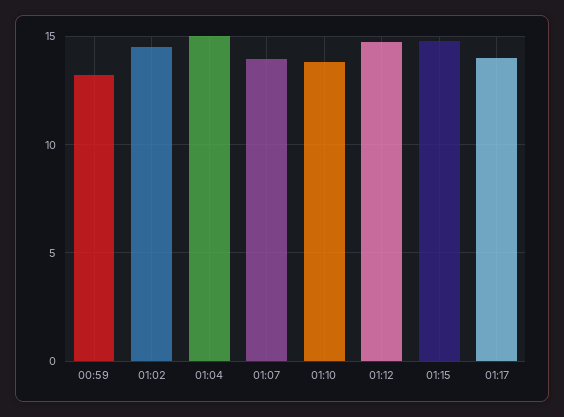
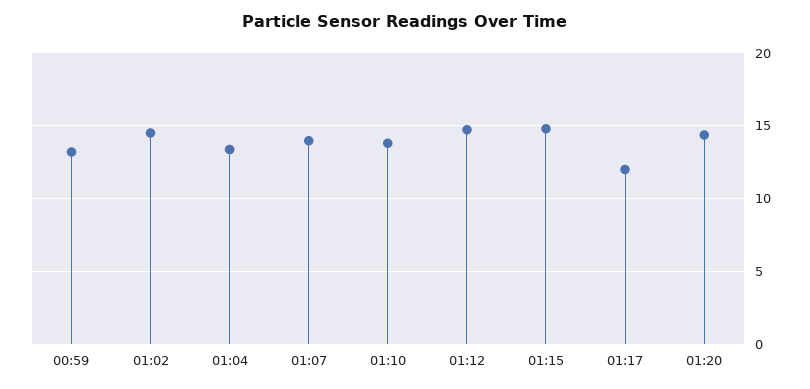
01:04: 15 -> 13.5
01:17: 14 -> 12
01:20: none -> 14.5

